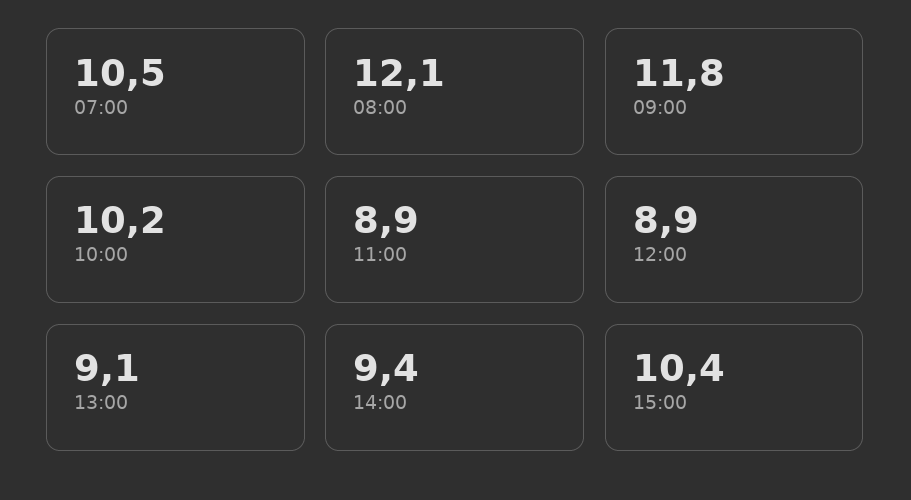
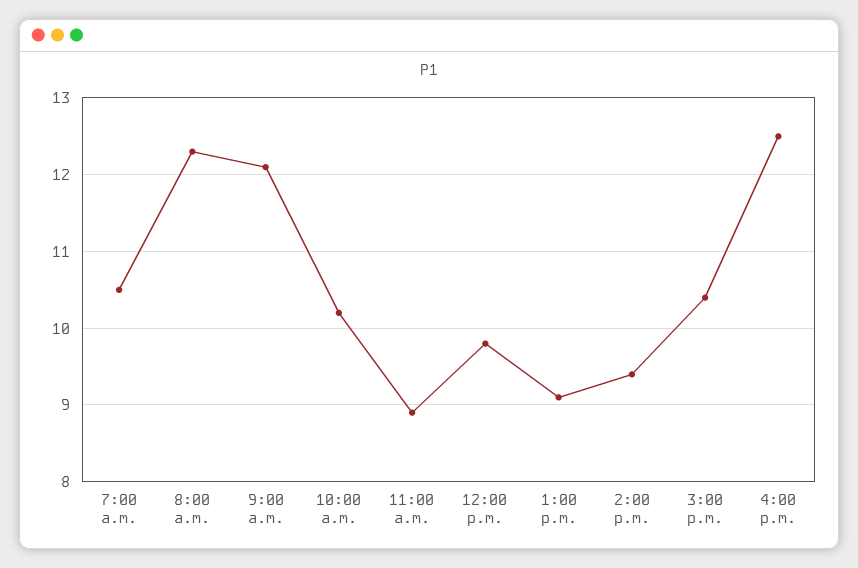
08:00: 12.1 -> 12.3
09:00: 11.8 -> 12.1
12:00: 8.9 -> 9.8
4:00 p.m.: none -> 12.5

